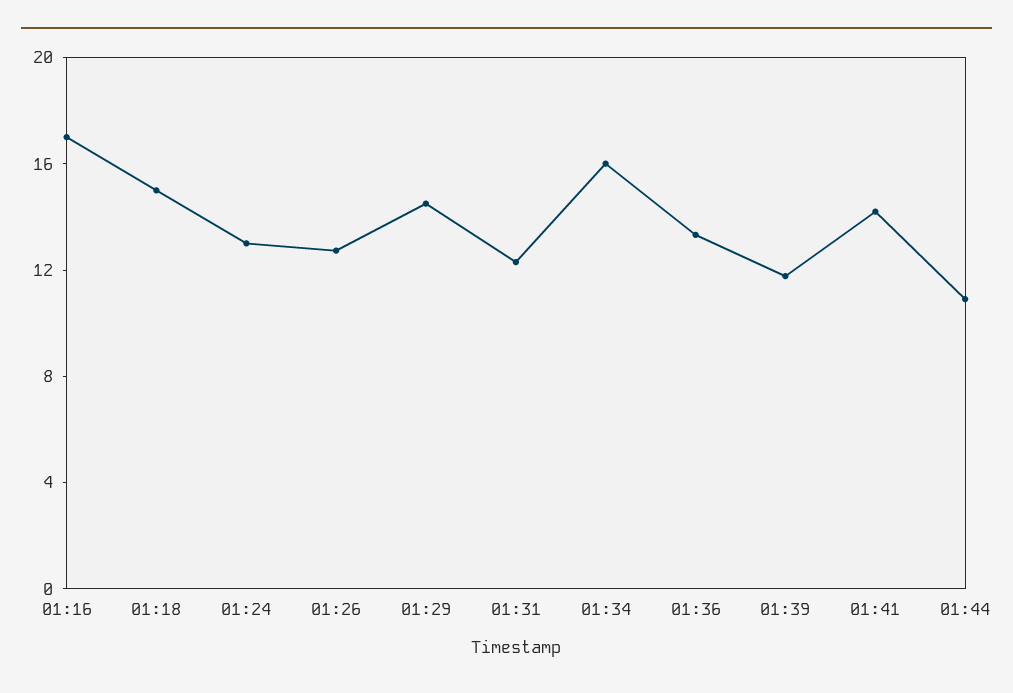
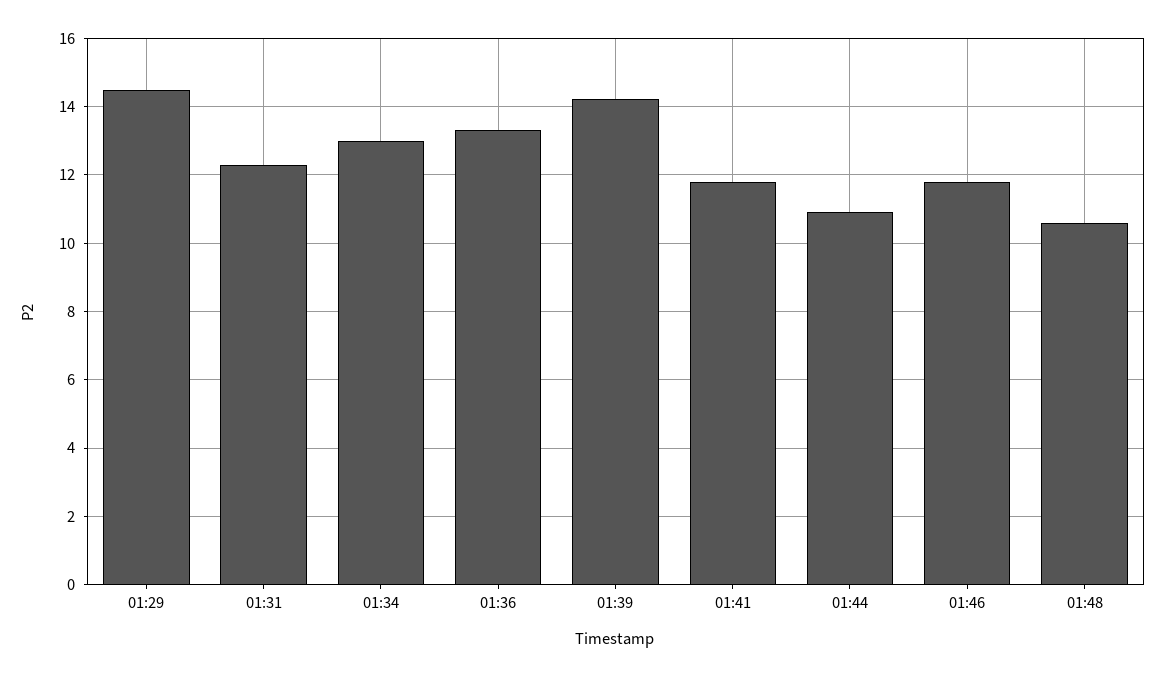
01:16: 17 -> none
01:18: 15 -> none
01:24: 13 -> none
01:26: 13 -> none
01:34: 16 -> 13
01:39: 12 -> 14.2
01:41: 14 -> 11.8
01:46: none -> 11.8
01:48: none -> 10.6

